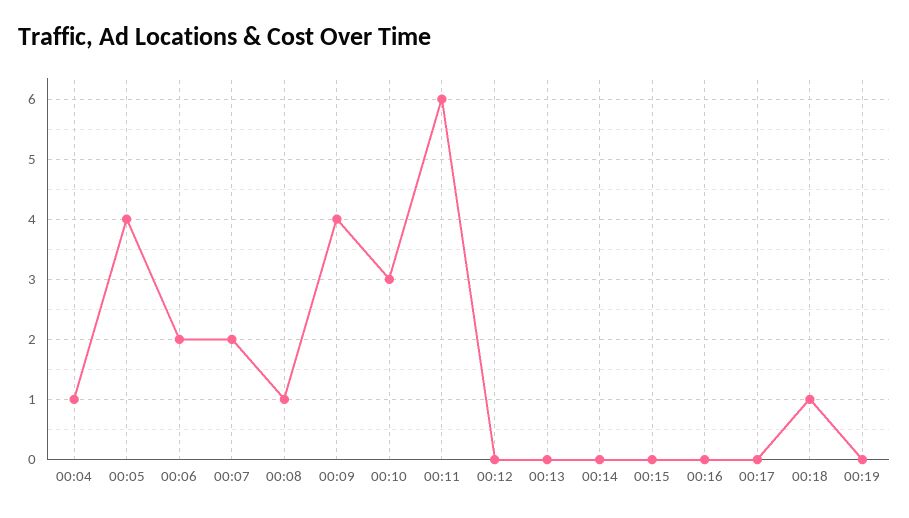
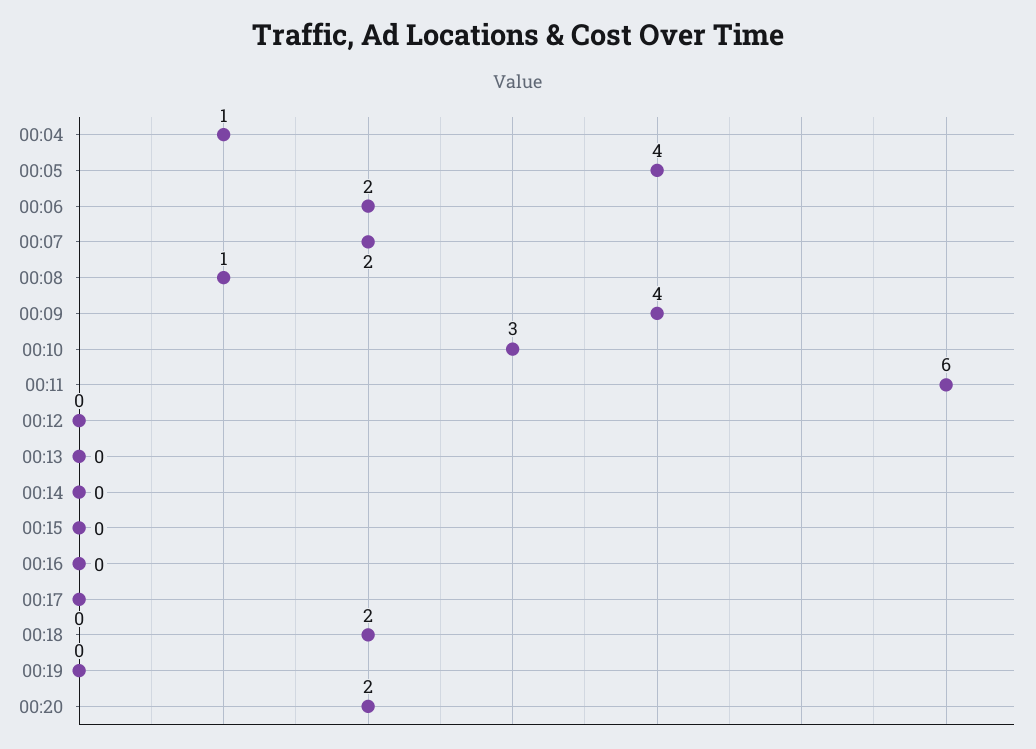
00:18: 1 -> 2
00:20: none -> 2

